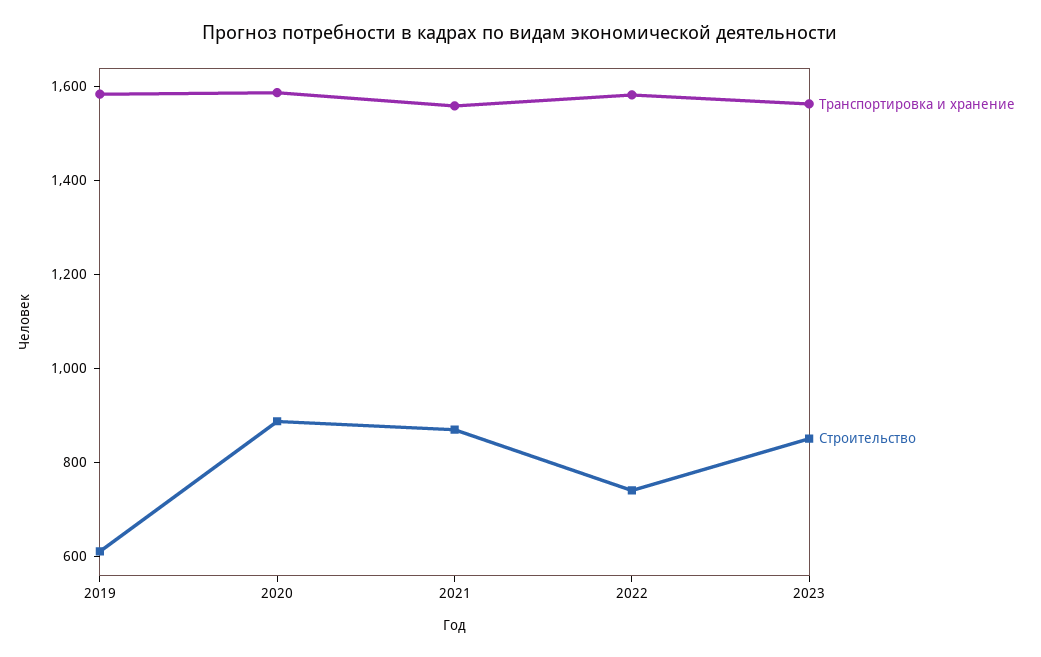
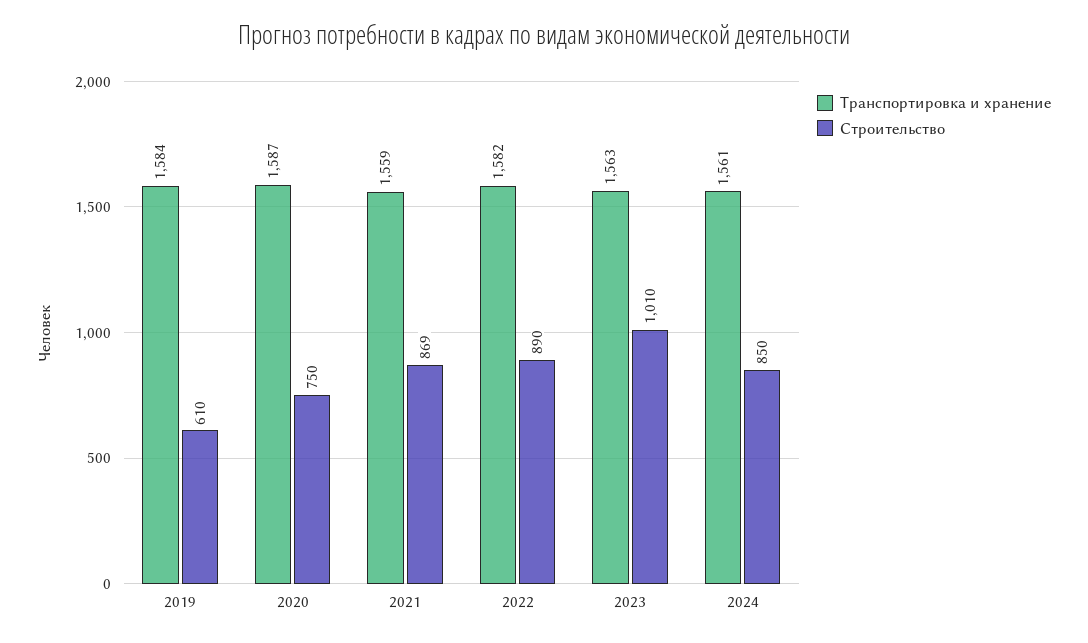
Строительство, 2020: 900 -> 750
Строительство, 2022: 750 -> 890
Строительство, 2023: 850 -> 1010
Транспортировка и хранение, 2024: none -> 1561
Строительство, 2024: none -> 850

